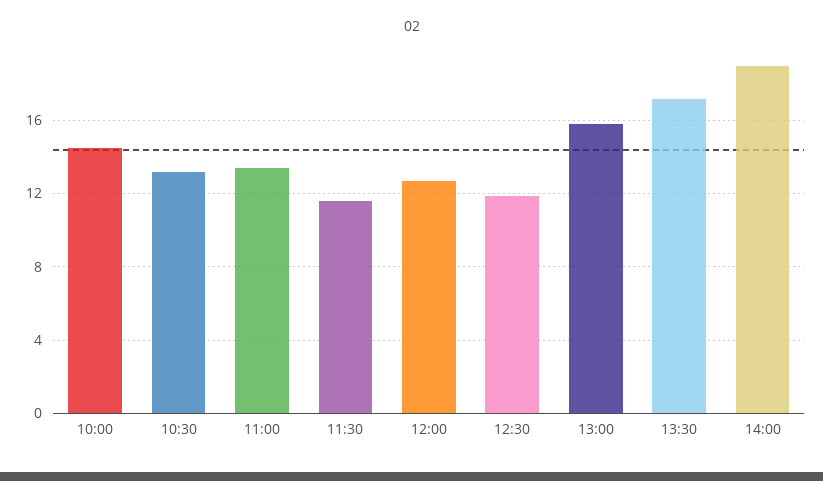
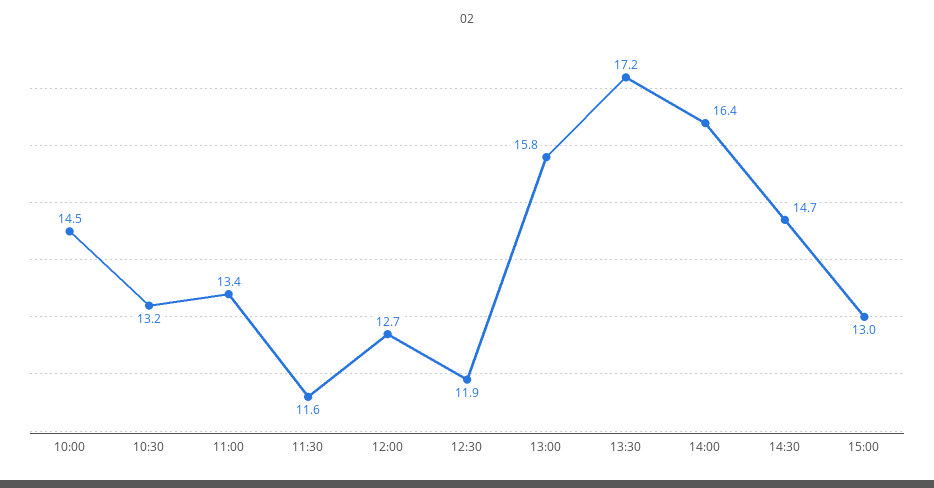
14:00: 19 -> 16.4
14:30: none -> 14.7
15:00: none -> 13

